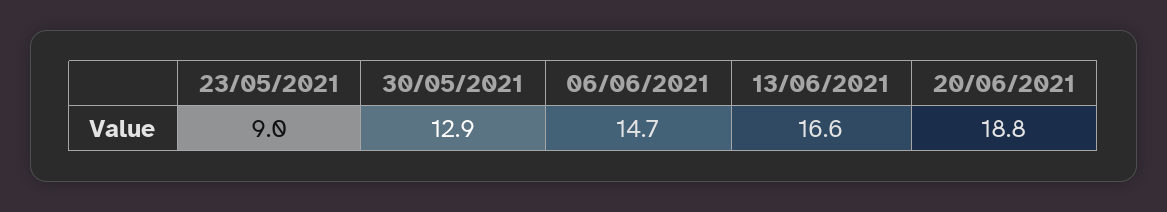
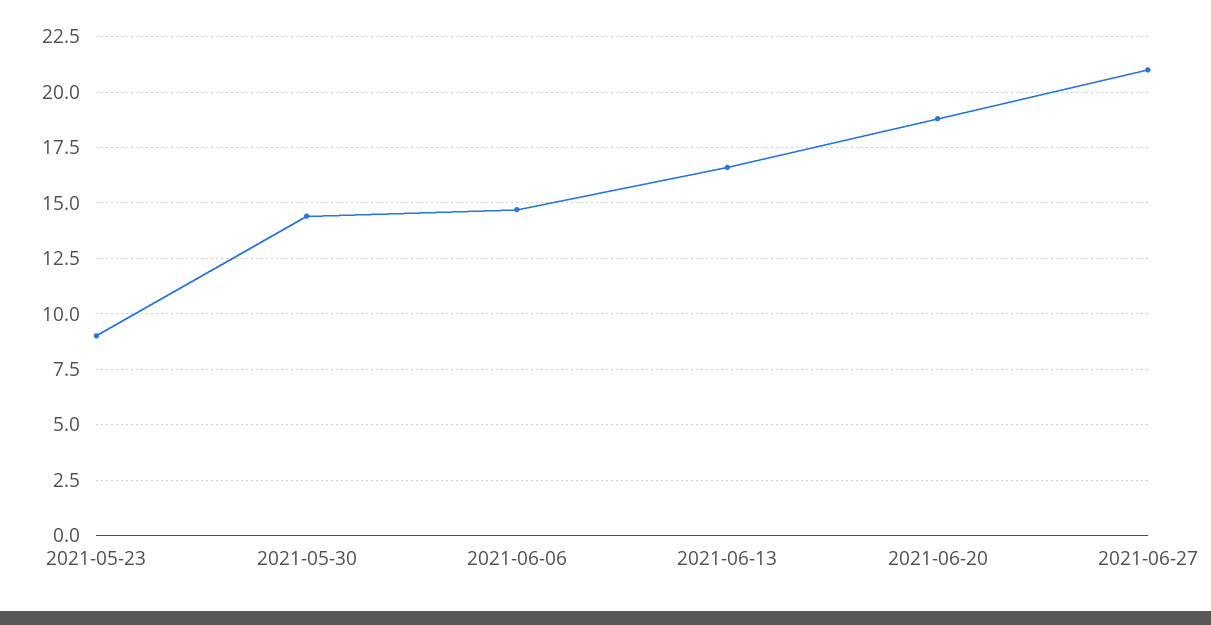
30/05/2021: 12.9 -> 14.5
2021-06-27: none -> 21

